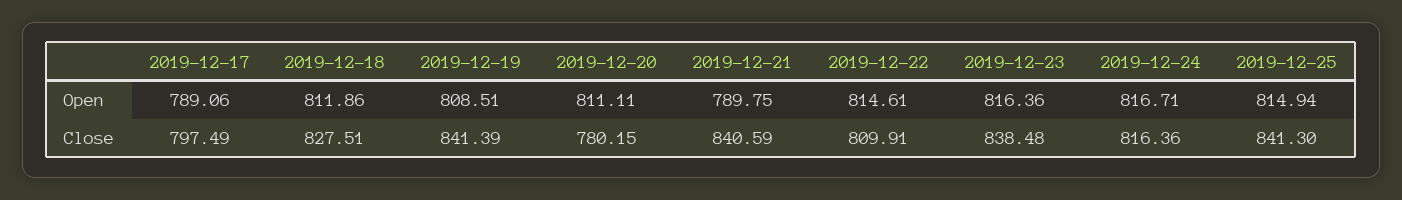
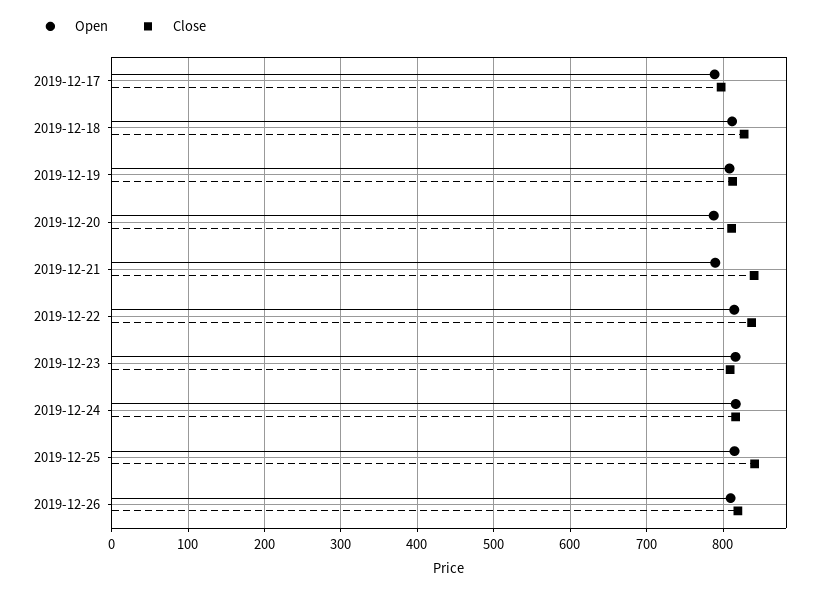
Open, 2019-12-20: 811.11 -> 790
Close, 2019-12-19: 841.39 -> 810
Close, 2019-12-20: 780.15 -> 810
Close, 2019-12-22: 809.91 -> 840
Close, 2019-12-23: 838.48 -> 810
Open, 2019-12-26: none -> 810
Close, 2019-12-26: none -> 820

